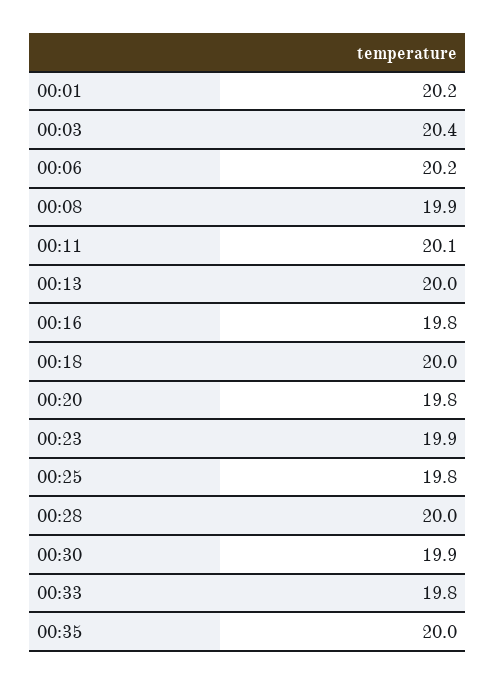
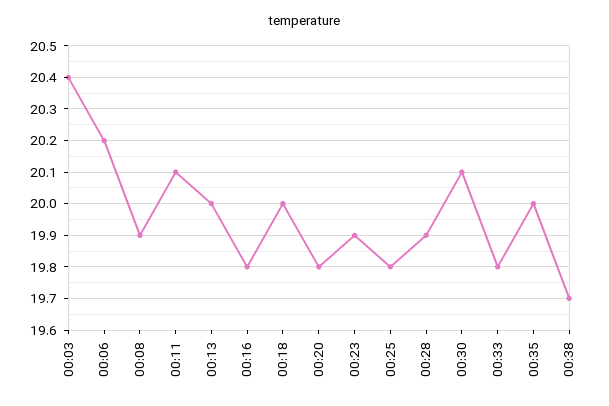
00:01: 20.2 -> none
00:28: 20 -> 19.9
00:30: 19.9 -> 20.1
00:38: none -> 19.7

